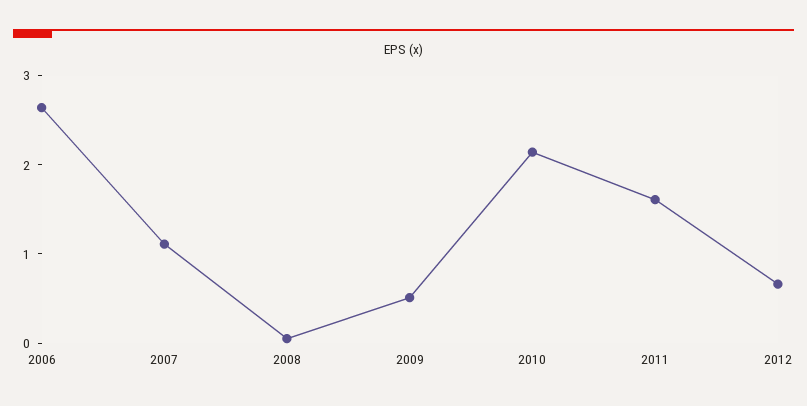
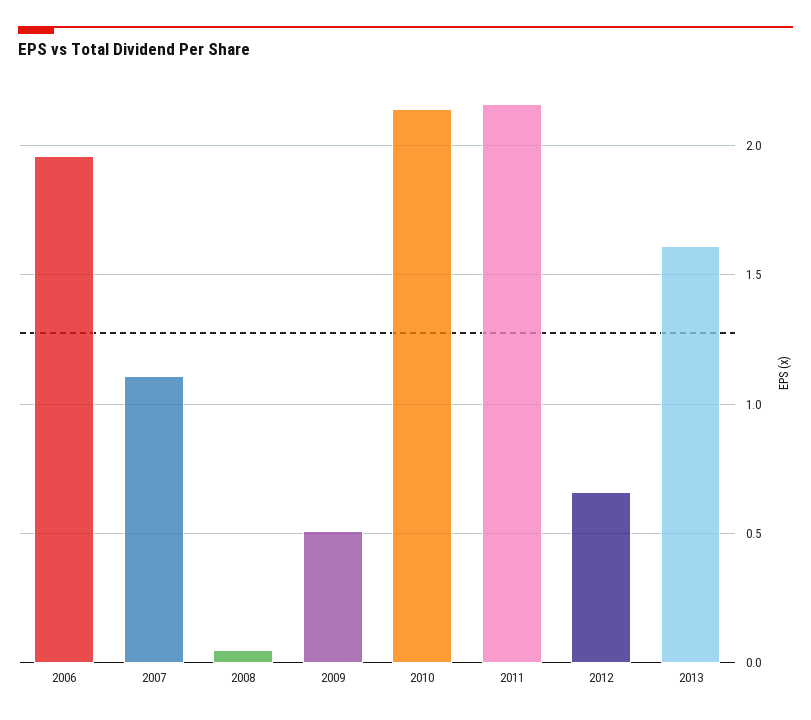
2006: 2.6 -> 1.95
2011: 1.6 -> 2.15
2013: none -> 1.6

